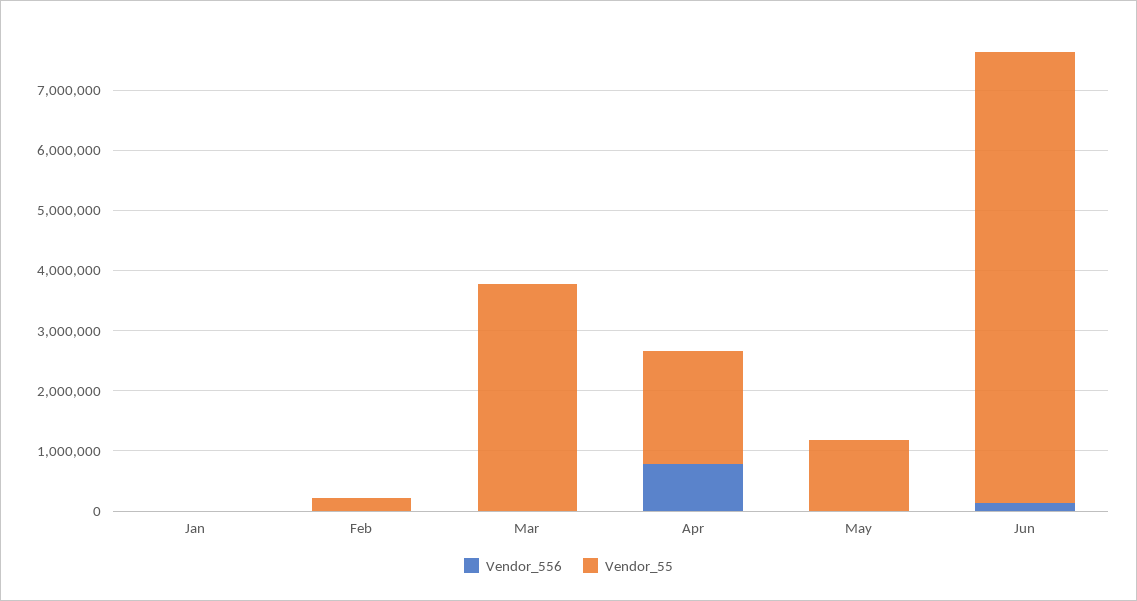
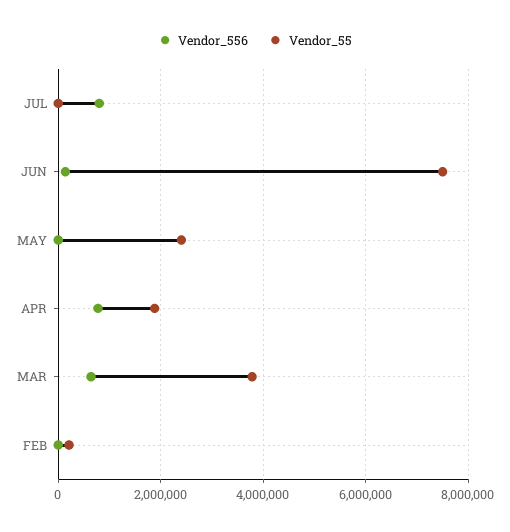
Vendor_556, Jan: 0 -> none
Vendor_55, Jan: 0 -> none
Vendor_556, Mar: 0 -> 600000
Vendor_55, May: 1200000 -> 2400000
Vendor_556, JUL: none -> 800000
Vendor_55, JUL: none -> 0

